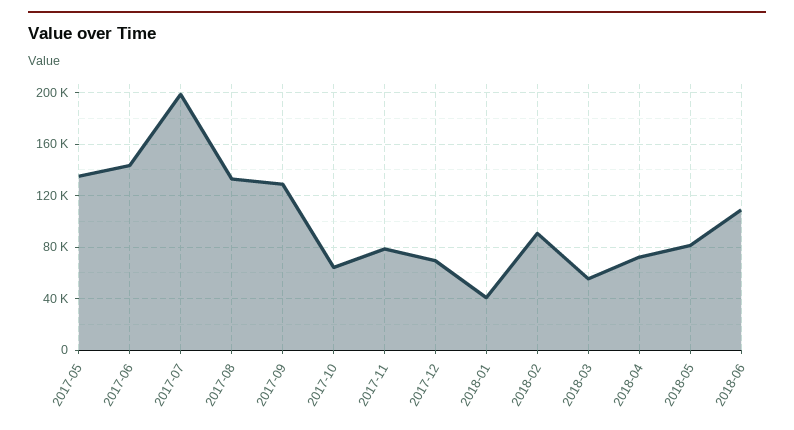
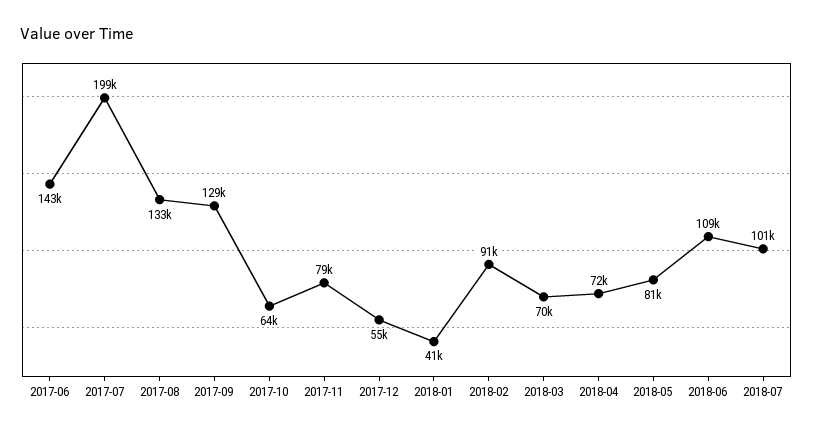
2017-05: 135000 -> none
2017-12: 70000 -> 55000
2018-03: 55000 -> 70000
2018-07: none -> 101000

